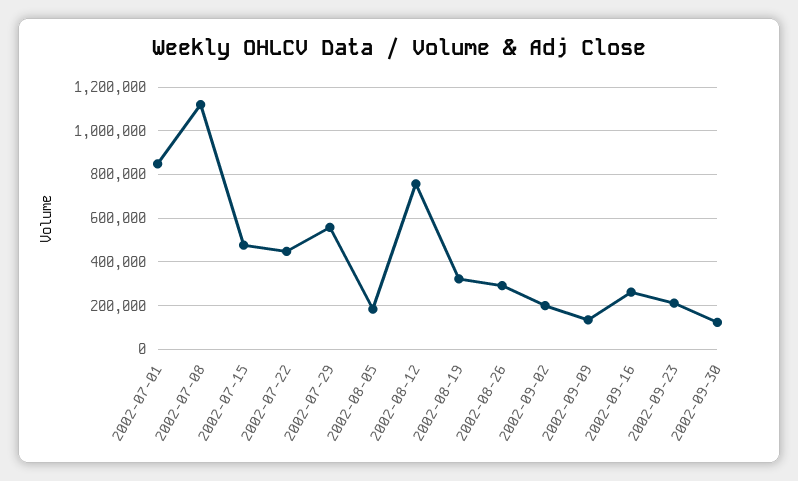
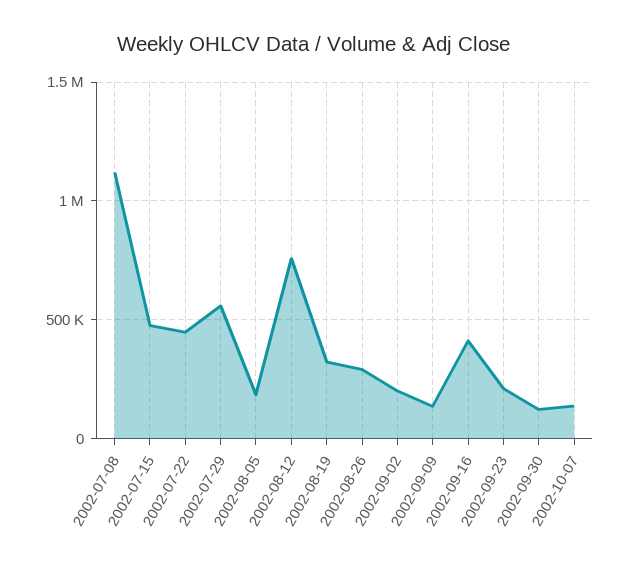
2002-07-01: 850000 -> none
2002-09-16: 250000 -> 400000
2002-10-07: none -> 150000

